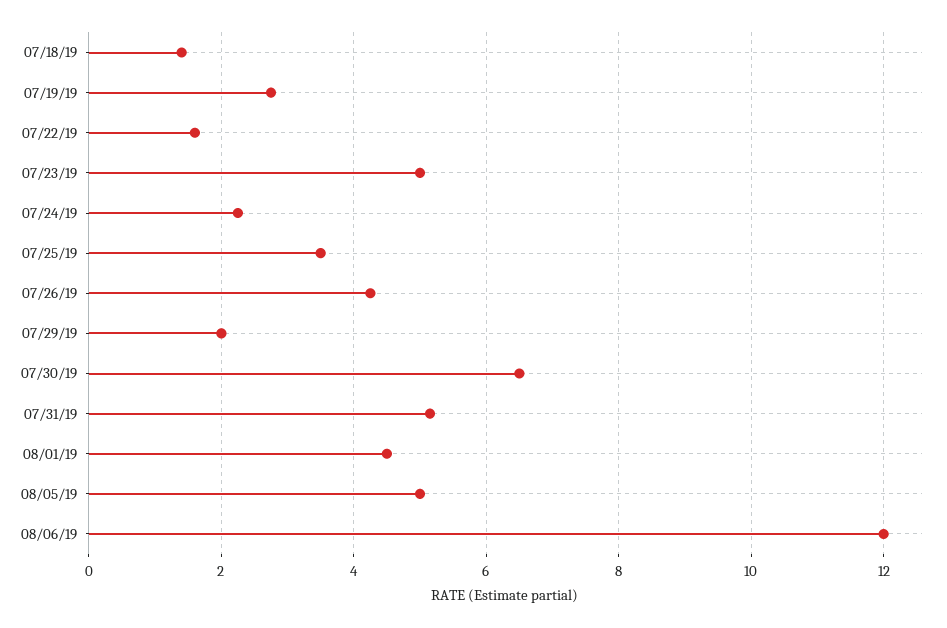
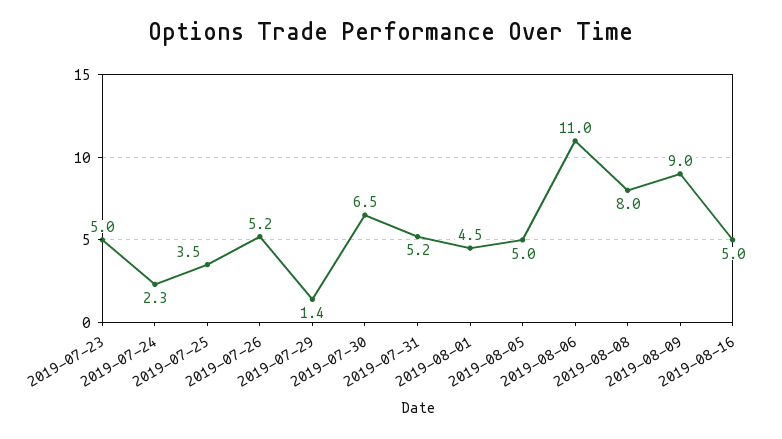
07/18/19: 1.4 -> none
07/19/19: 2.8 -> none
07/22/19: 1.6 -> none
07/26/19: 4.2 -> 5.2
07/29/19: 2 -> 1.4
08/06/19: 12 -> 11
2019-08-08: none -> 8
2019-08-09: none -> 9
2019-08-16: none -> 5

